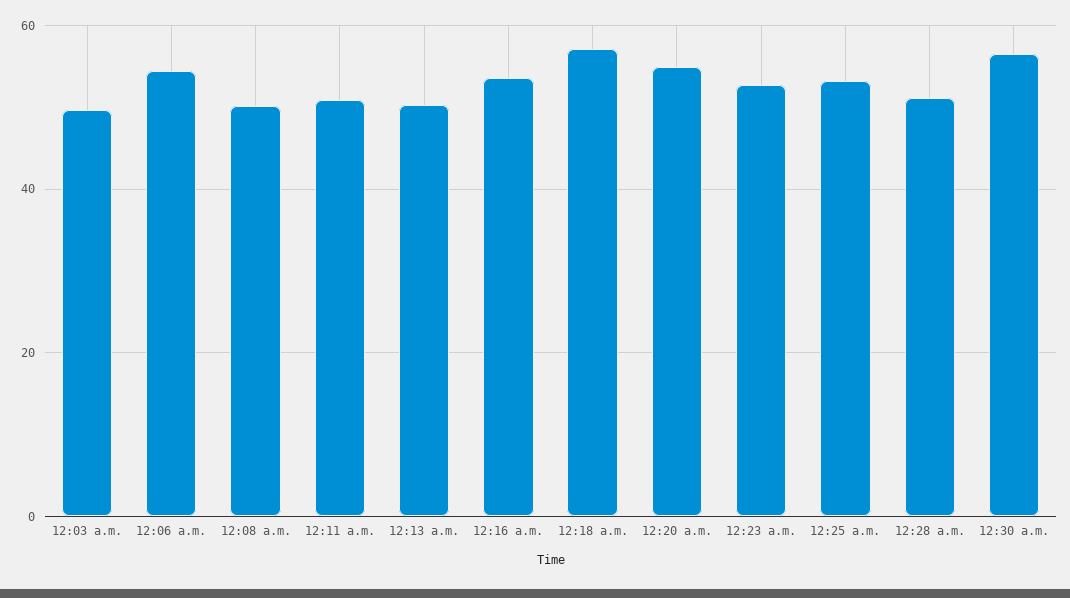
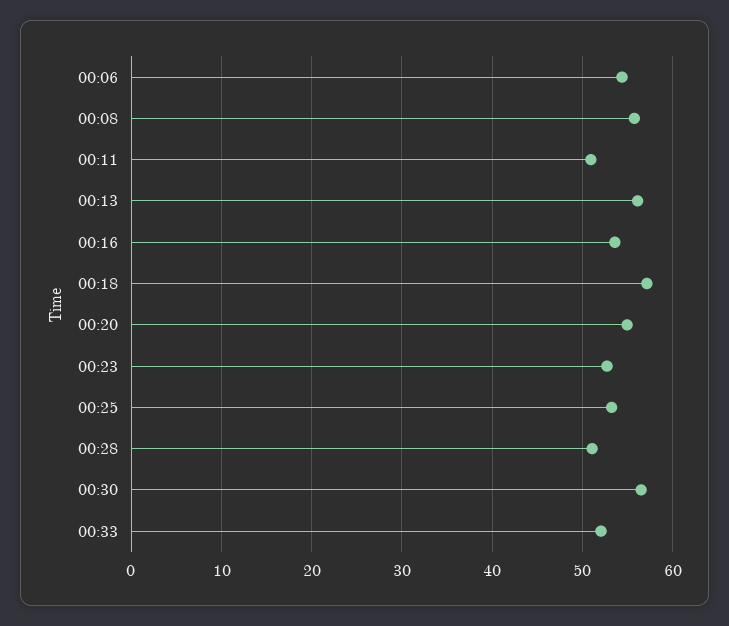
12:03 a.m.: 50 -> none
12:08 a.m.: 50 -> 56
12:13 a.m.: 50 -> 56
00:33: none -> 52

